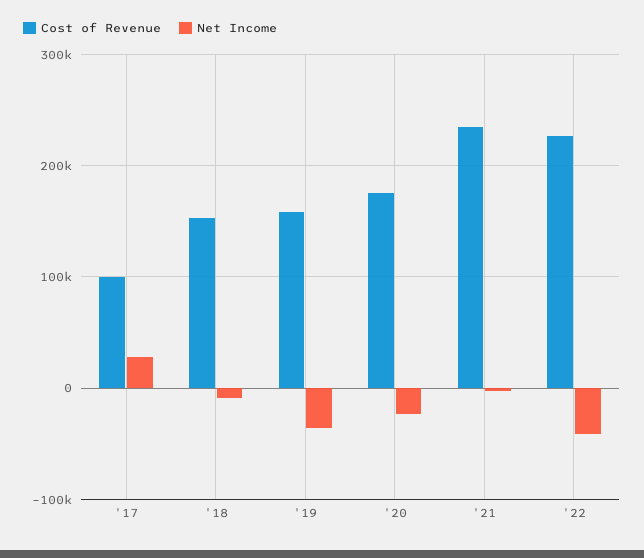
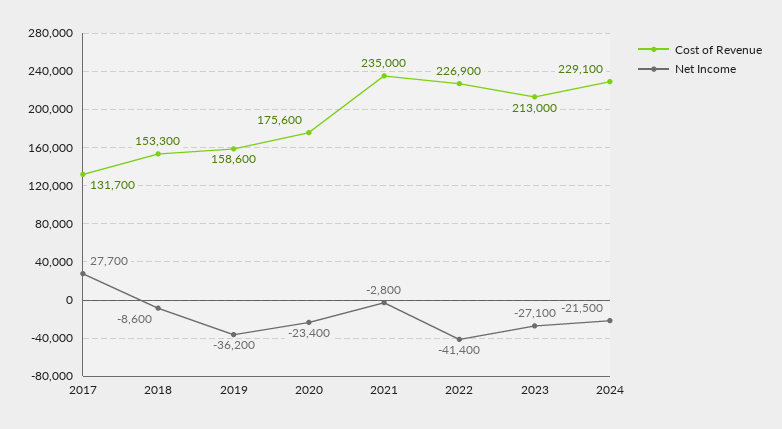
Cost of Revenue, '17: 100000 -> 131700
Cost of Revenue, 2023: none -> 213000
Net Income, 2023: none -> -27100
Cost of Revenue, 2024: none -> 229100
Net Income, 2024: none -> -21500

